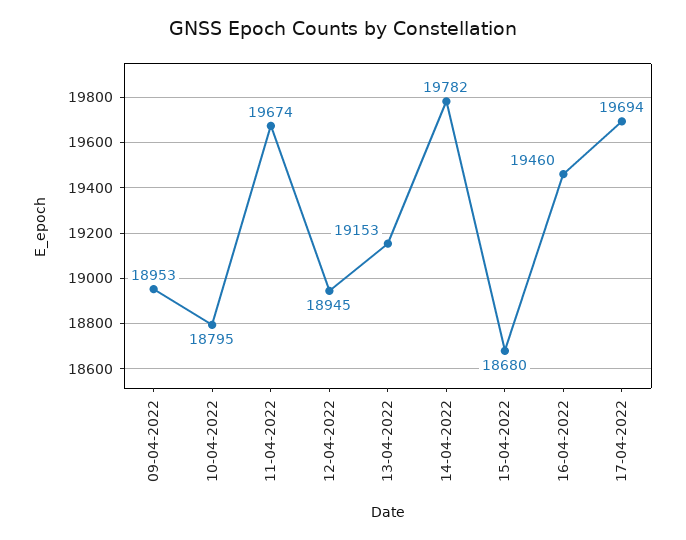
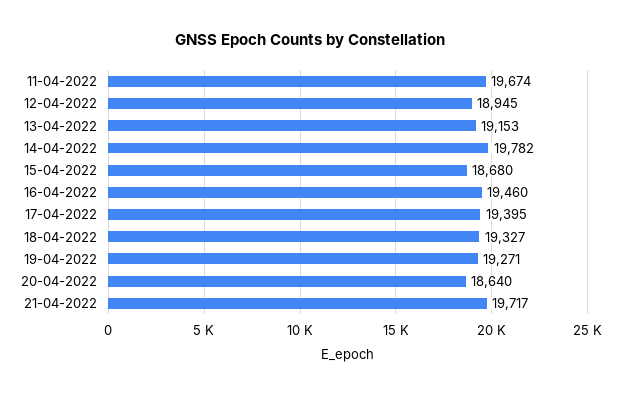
09-04-2022: 18953 -> none
10-04-2022: 18795 -> none
17-04-2022: 19694 -> 19395
18-04-2022: none -> 19327
19-04-2022: none -> 19271
20-04-2022: none -> 18640
21-04-2022: none -> 19717

